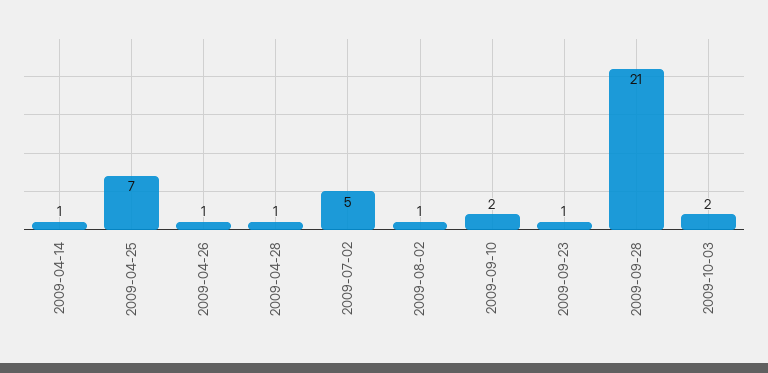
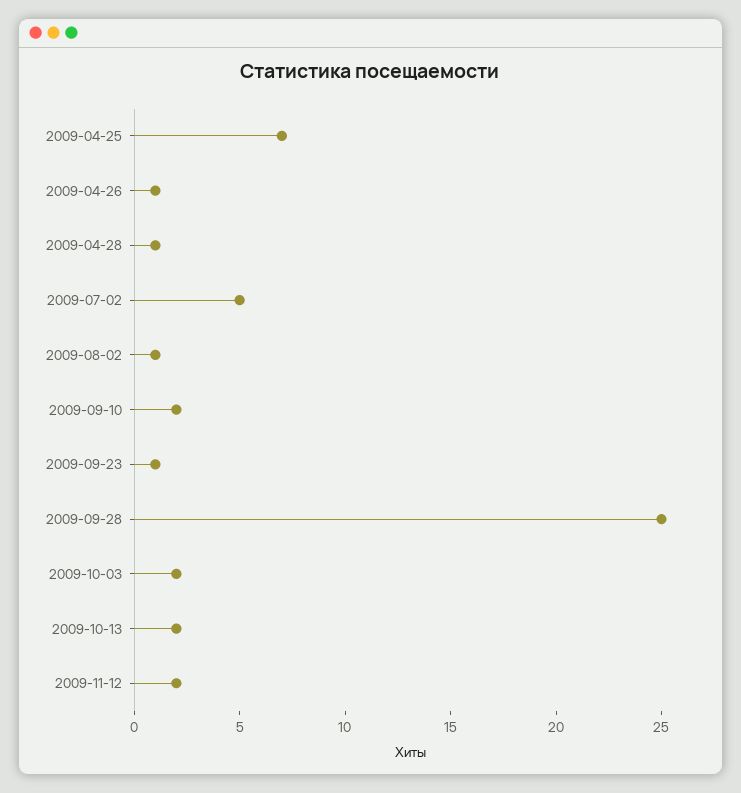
2009-04-14: 1 -> none
2009-09-28: 21 -> 25
2009-10-13: none -> 2
2009-11-12: none -> 2

